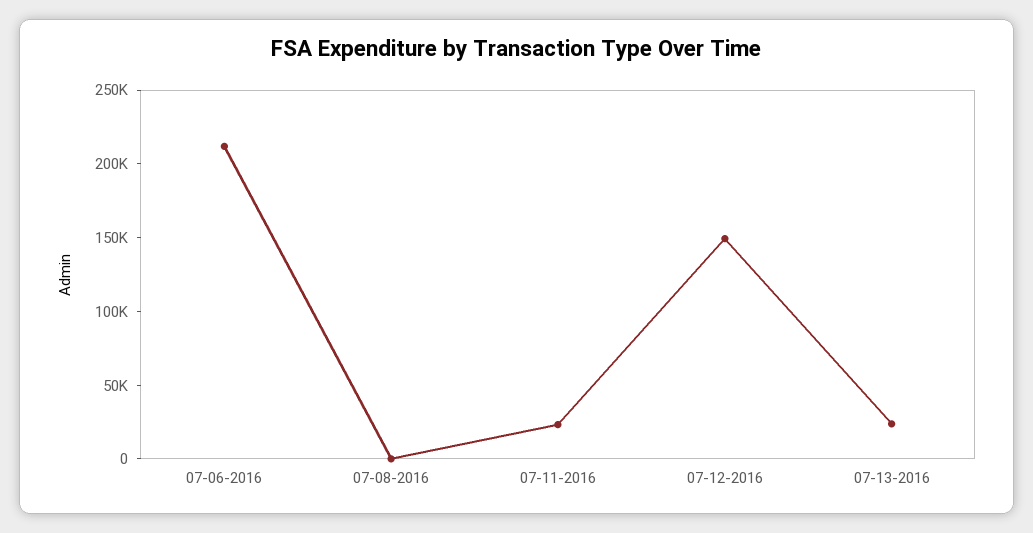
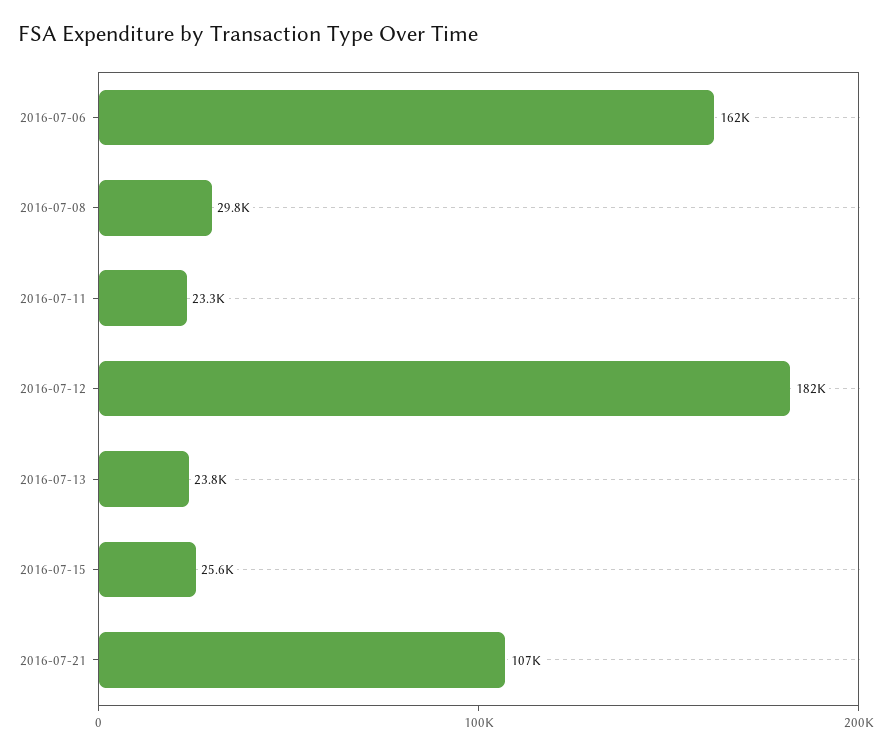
07-06-2016: 210000 -> 162000
07-08-2016: 0 -> 29800
07-12-2016: 150000 -> 182000
2016-07-15: none -> 25600
2016-07-21: none -> 107000

